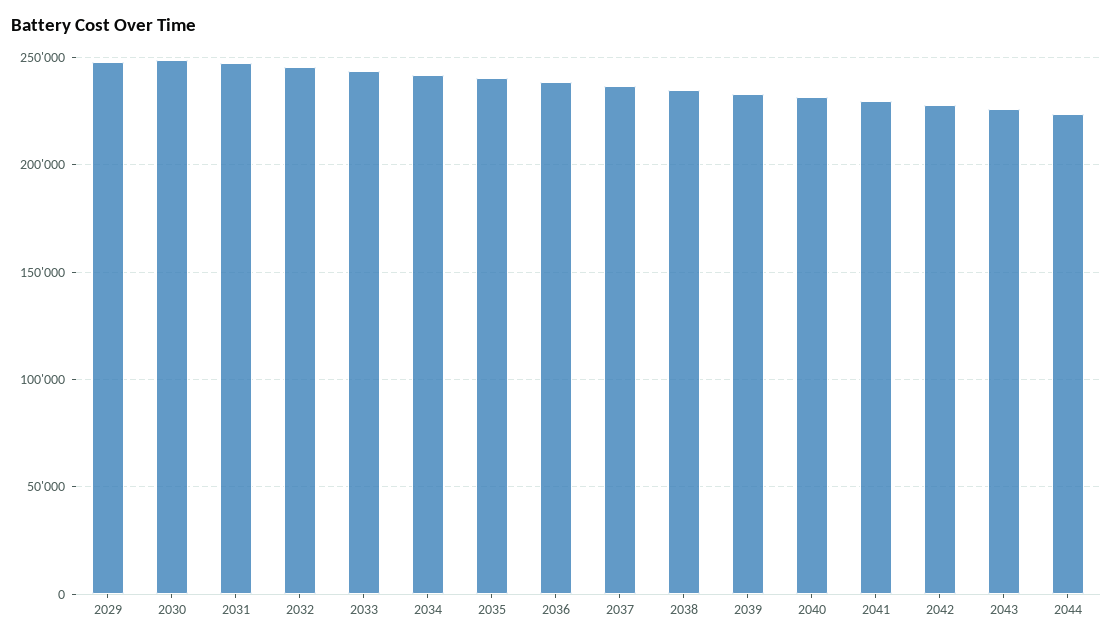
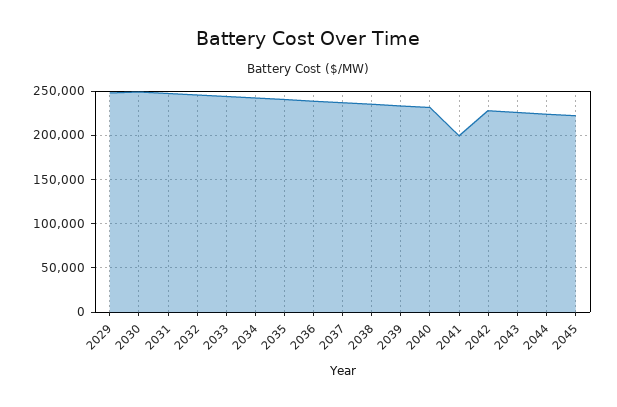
2041: 230000 -> 200000
2045: none -> 220000

